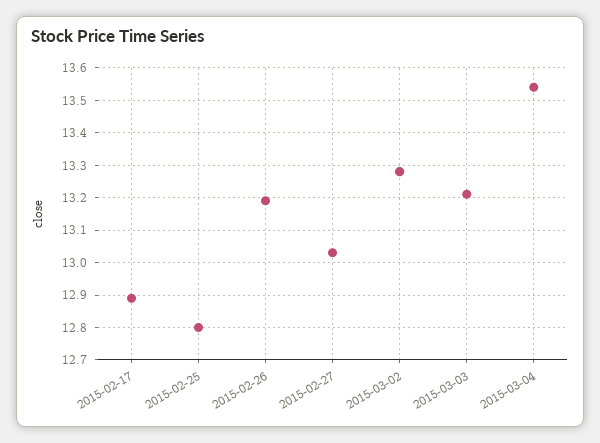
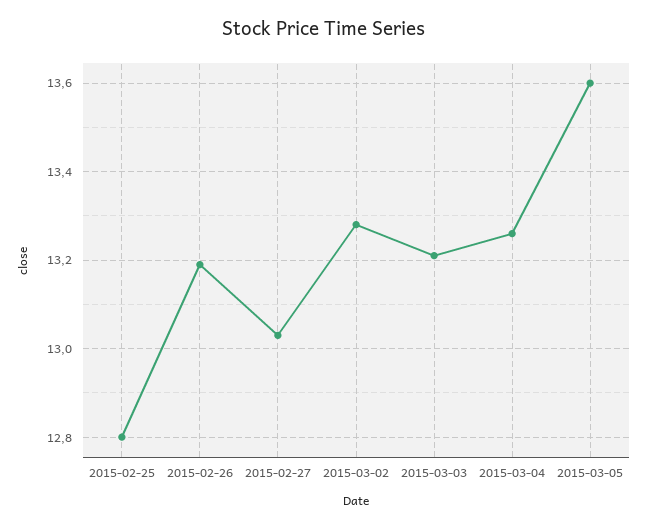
2015-02-17: 12.9 -> none
2015-03-04: 13.55 -> 13.25
2015-03-05: none -> 13.6

